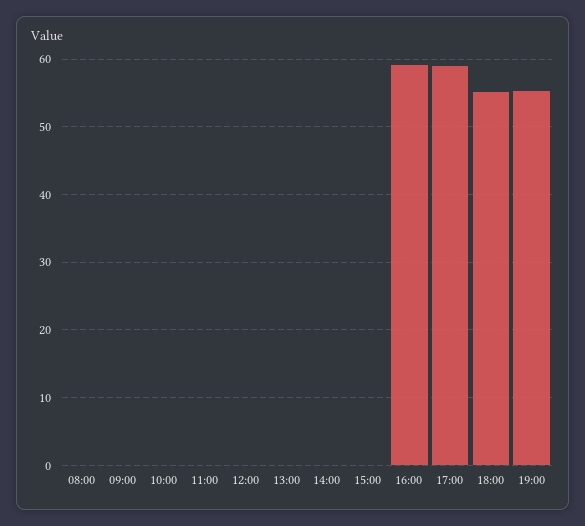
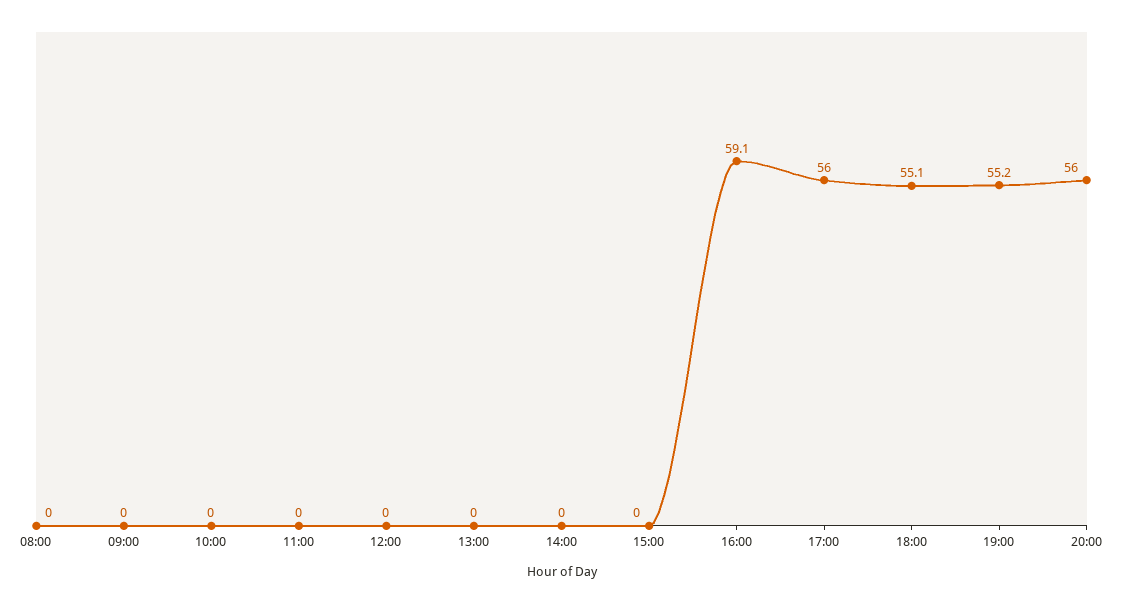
17:00: 59 -> 56
20:00: none -> 56

